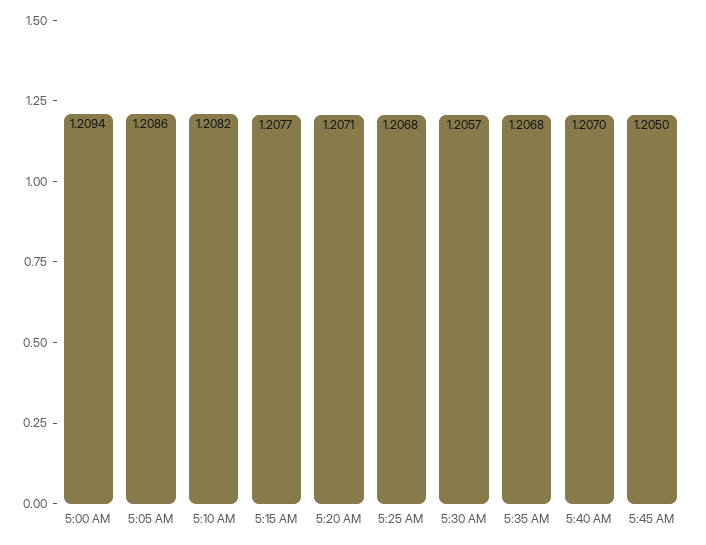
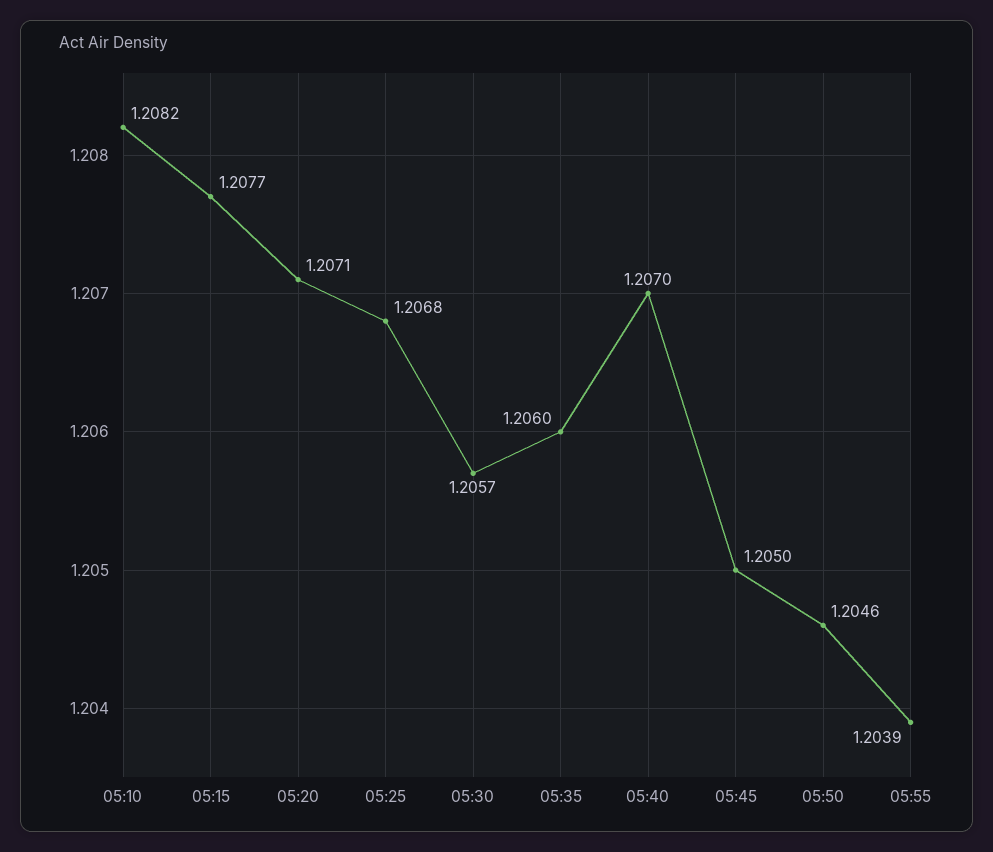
5:00 AM: 1.2094 -> none
5:05 AM: 1.2086 -> none
5:35 AM: 1.2068 -> 1.206
05:50: none -> 1.2046
05:55: none -> 1.2039

